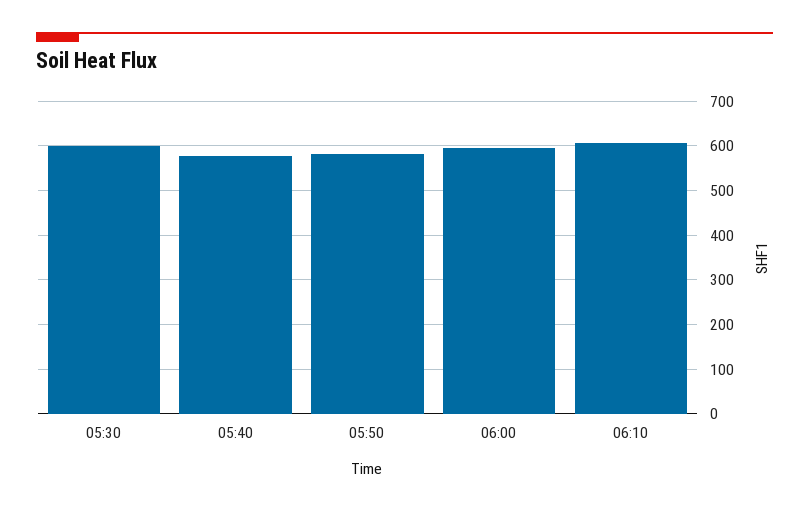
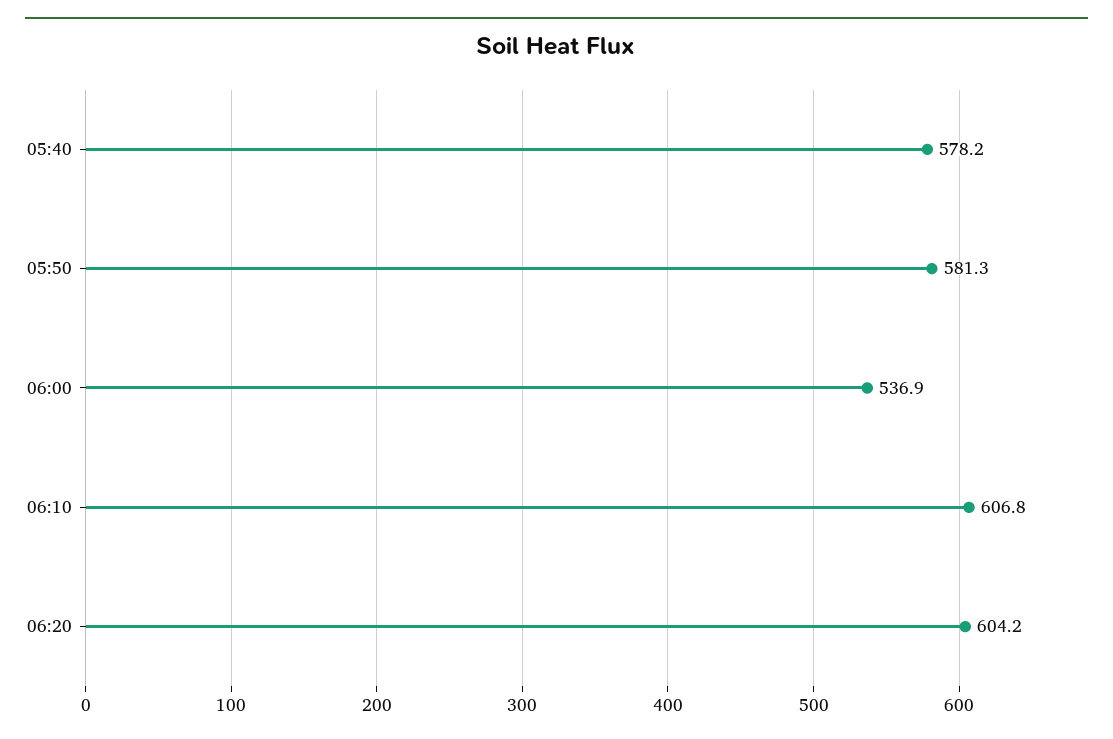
05:30: 600 -> none
06:00: 600 -> 536.9
06:20: none -> 604.2

